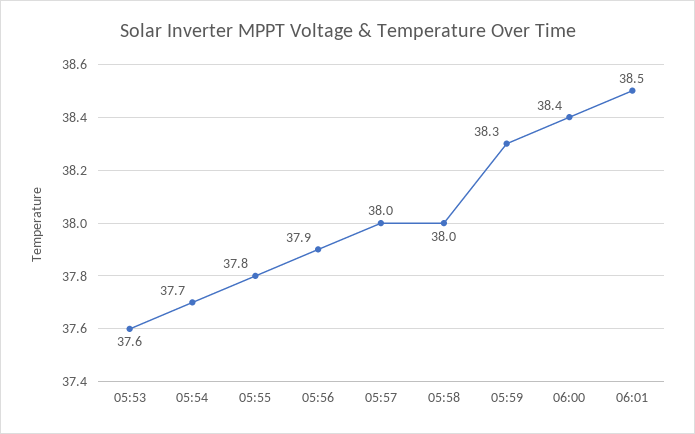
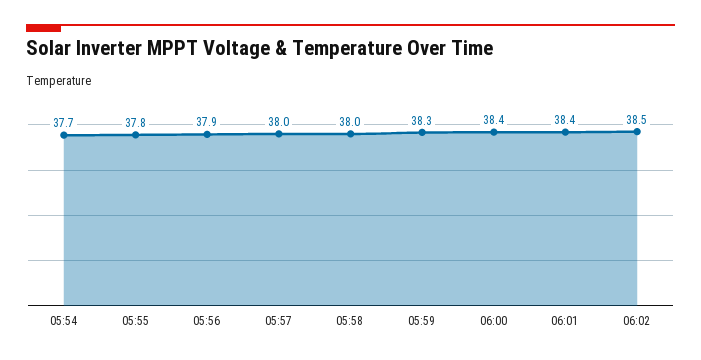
05:53: 37.6 -> none
06:01: 38.5 -> 38.4
06:02: none -> 38.5

